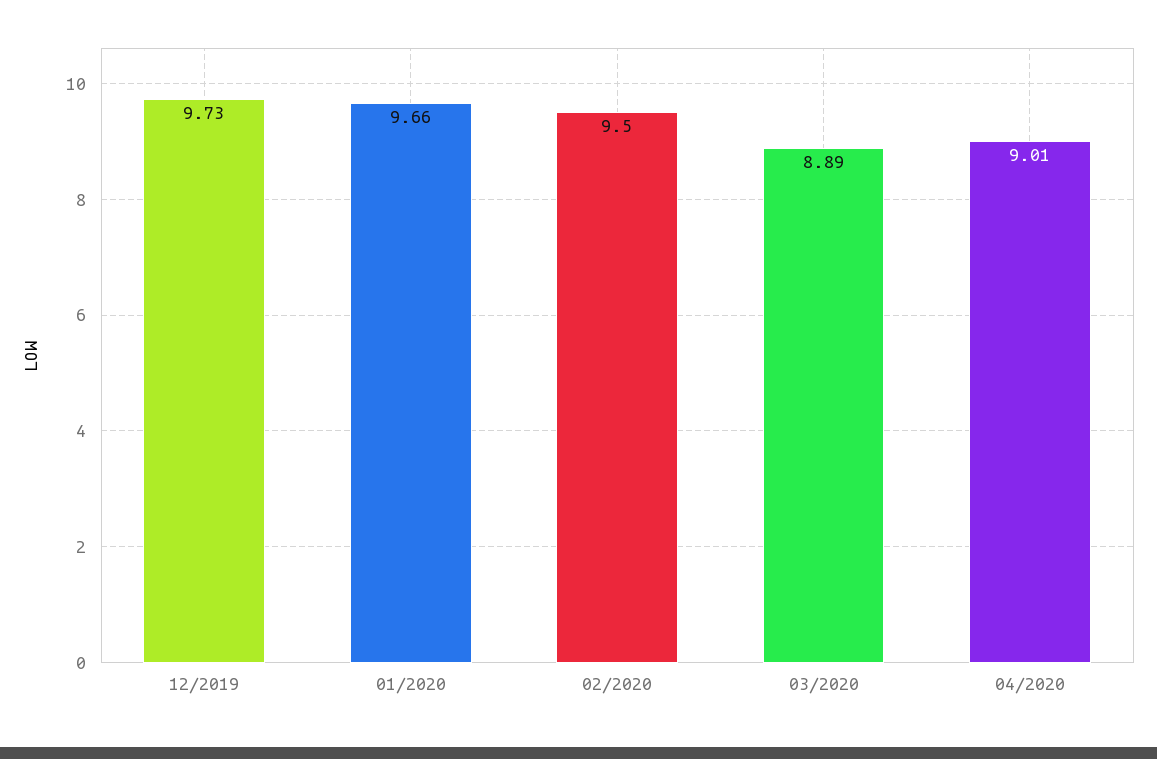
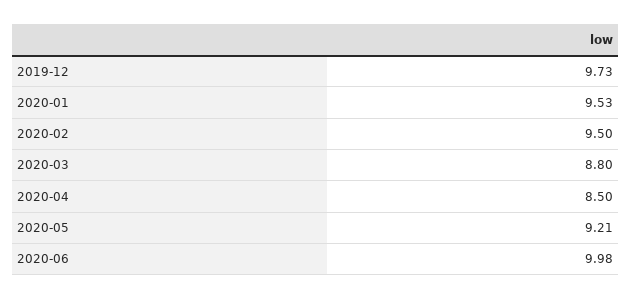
01/2020: 9.66 -> 9.53
03/2020: 8.89 -> 8.8
04/2020: 9.01 -> 8.5
2020-05: none -> 9.21
2020-06: none -> 9.98

